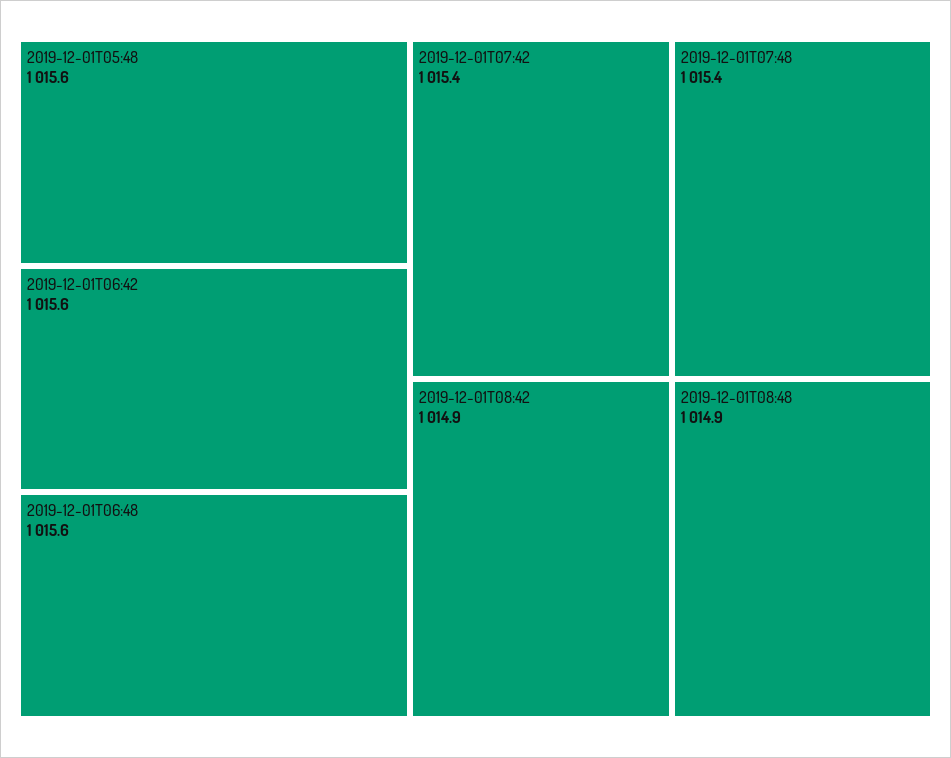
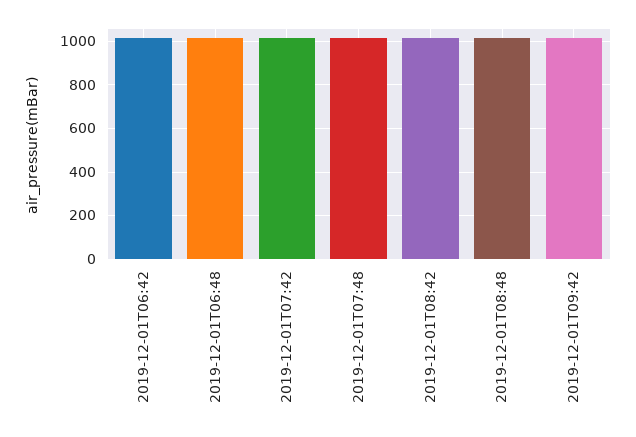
2019-12-01T05:48: 1015.6 -> none
2019-12-01T09:42: none -> 1000

